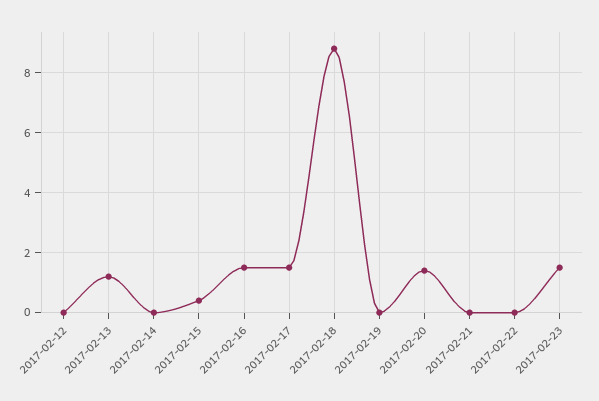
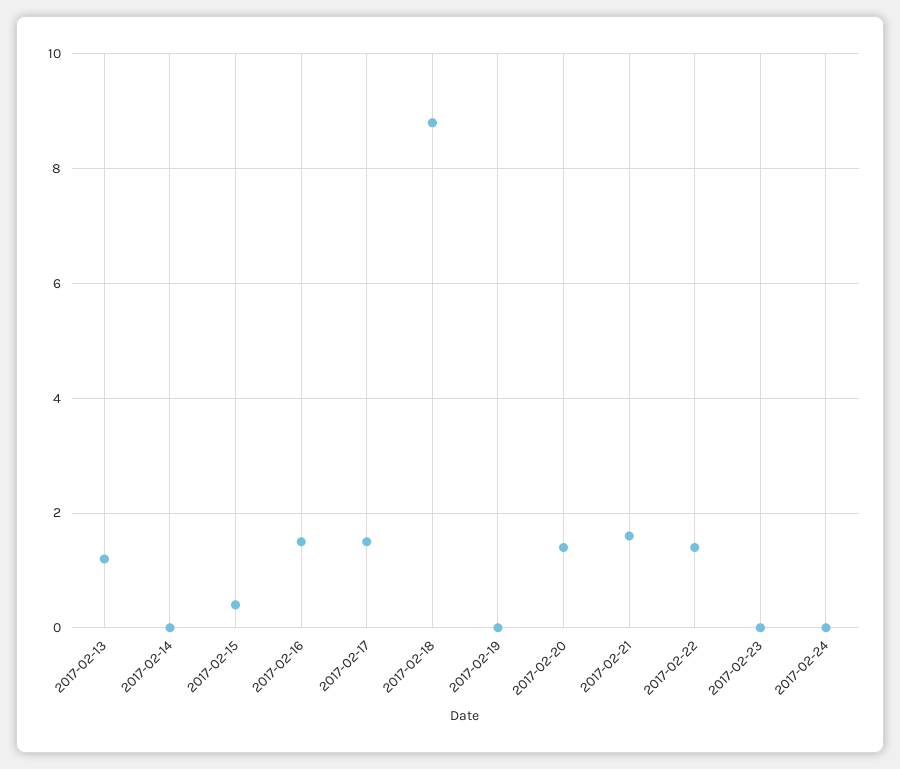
2017-02-12: 0 -> none
2017-02-21: 0 -> 1.5
2017-02-22: 0 -> 1.5
2017-02-23: 1.5 -> 0
2017-02-24: none -> 0

